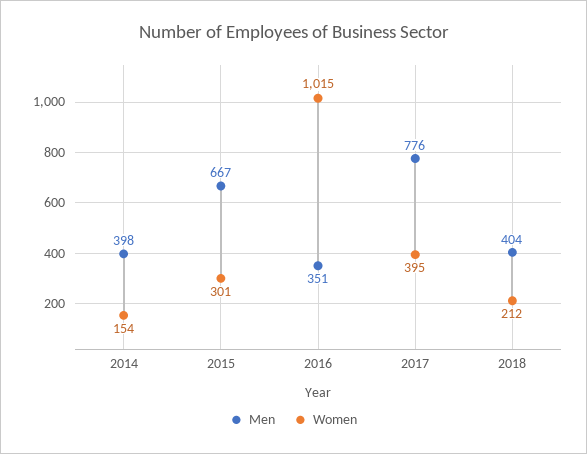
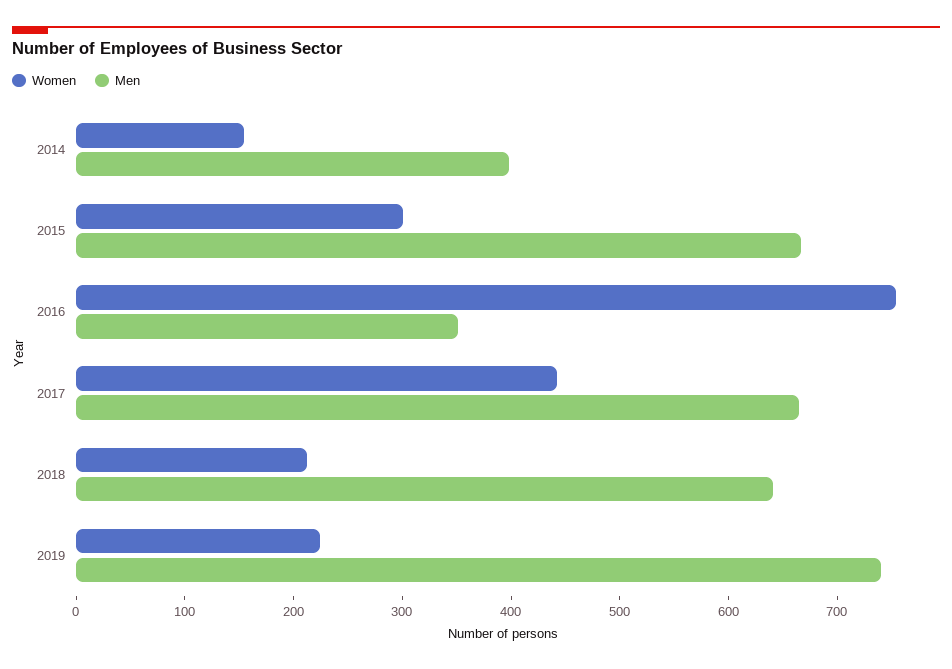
Women, 2016: 1015 -> 760
Men, 2017: 776 -> 660
Women, 2017: 395 -> 440
Men, 2018: 404 -> 640
Women, 2019: none -> 220
Men, 2019: none -> 740

